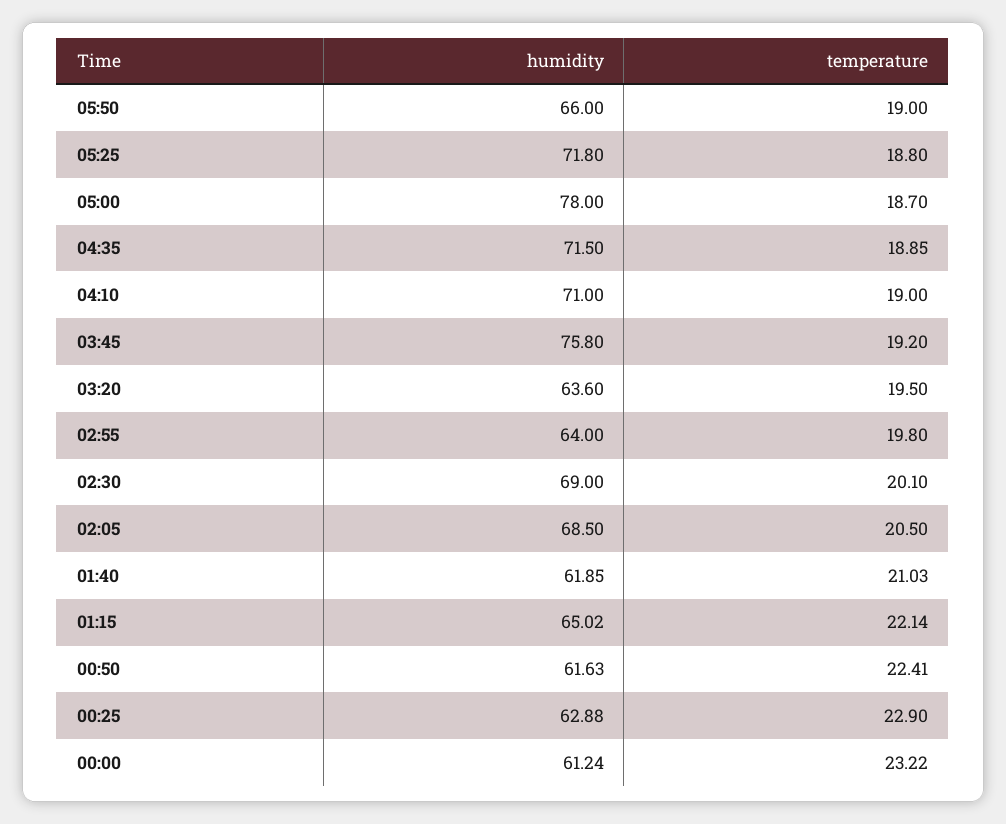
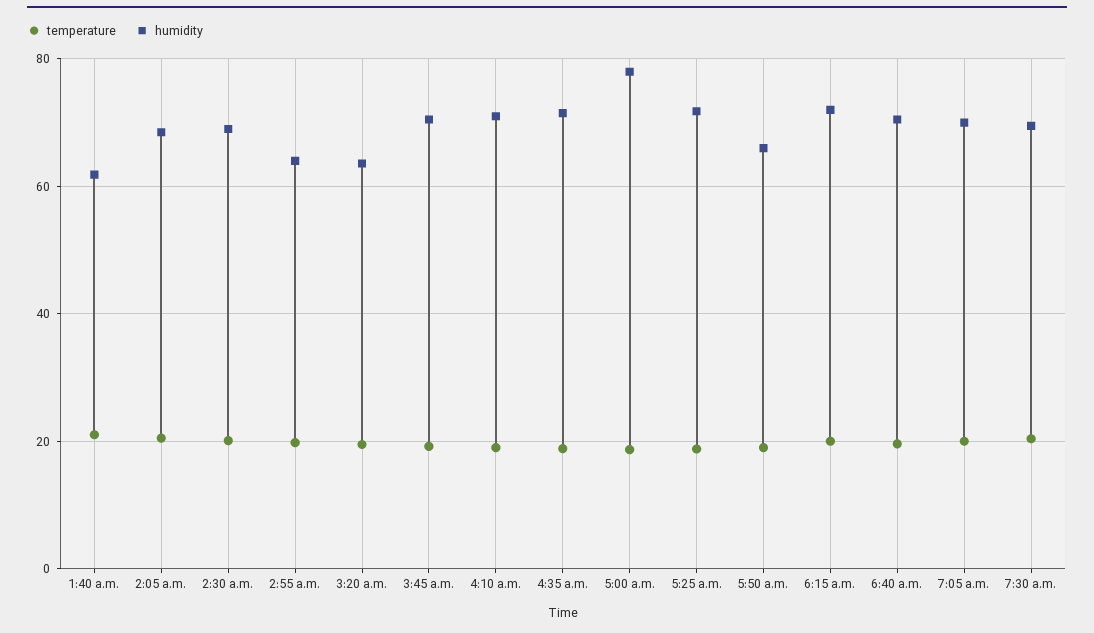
humidity, 03:45: 75.8 -> 70
humidity, 01:15: 65.02 -> none
temperature, 01:15: 22.14 -> none
humidity, 00:50: 61.63 -> none
temperature, 00:50: 22.41 -> none
humidity, 00:25: 62.88 -> none
temperature, 00:25: 22.9 -> none
humidity, 00:00: 61.24 -> none
temperature, 00:00: 23.22 -> none
temperature, 6:15 a.m.: none -> 20
humidity, 6:15 a.m.: none -> 72
temperature, 6:40 a.m.: none -> 20
humidity, 6:40 a.m.: none -> 70
temperature, 7:05 a.m.: none -> 20
humidity, 7:05 a.m.: none -> 70
temperature, 7:30 a.m.: none -> 20
humidity, 7:30 a.m.: none -> 70

